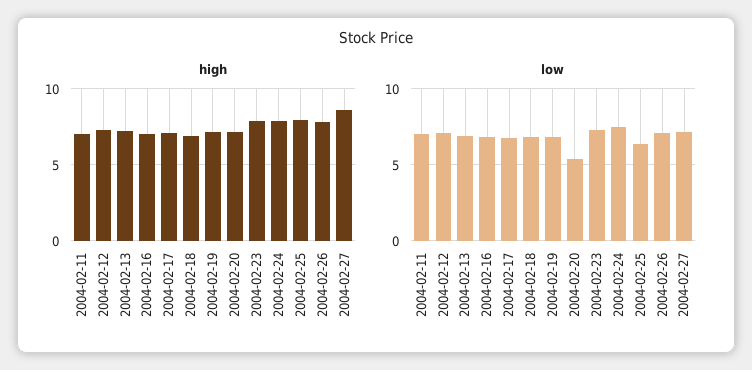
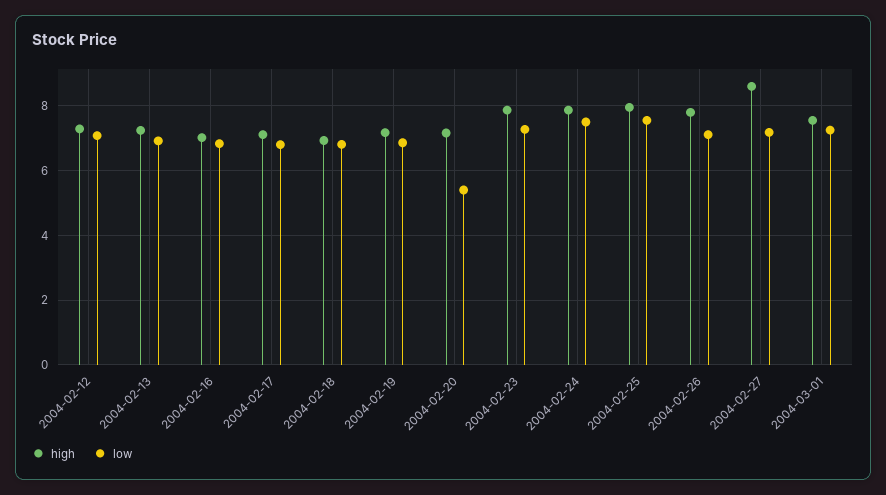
high, 2004-02-11: 7 -> none
low, 2004-02-11: 7 -> none
low, 2004-02-25: 6.5 -> 7.6
high, 2004-03-01: none -> 7.6
low, 2004-03-01: none -> 7.2

